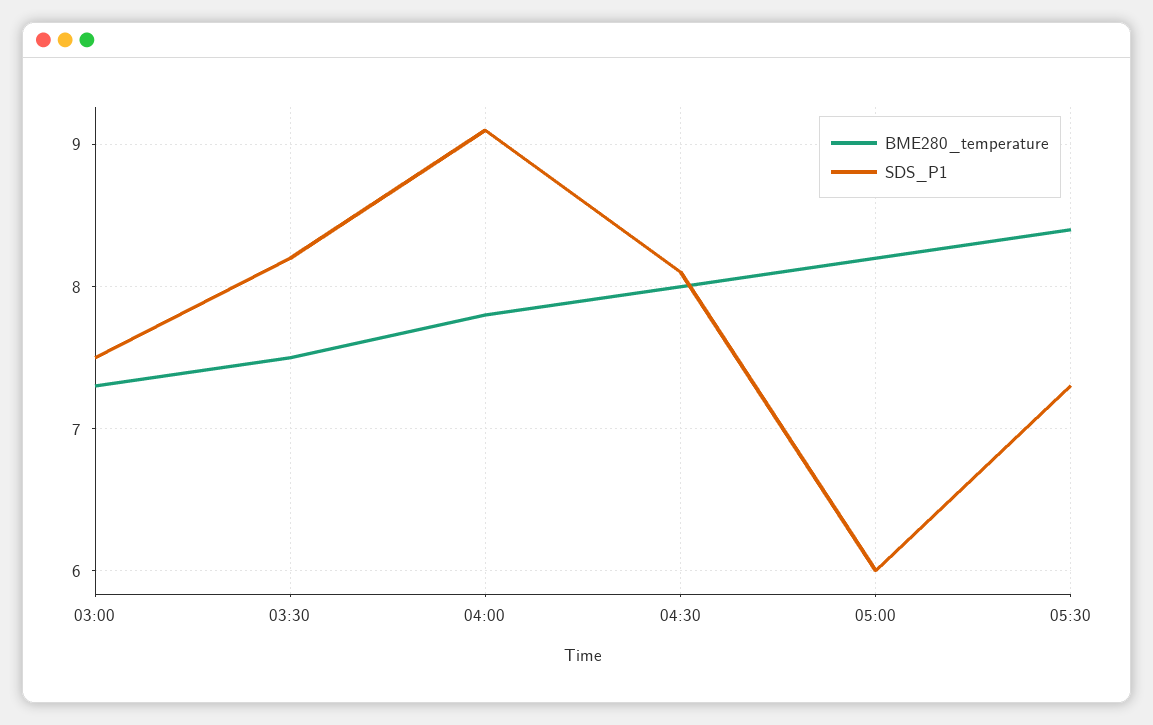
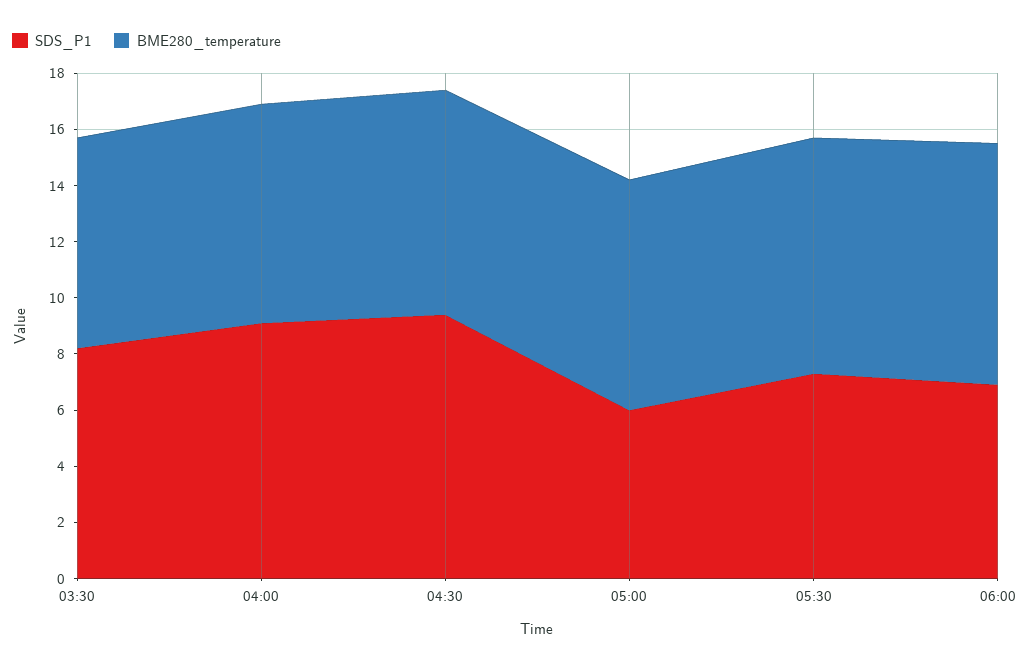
BME280_temperature, 03:00: 7.3 -> none
SDS_P1, 03:00: 7.5 -> none
SDS_P1, 04:30: 8.1 -> 9.5
SDS_P1, 06:00: none -> 7
BME280_temperature, 06:00: none -> 8.5

